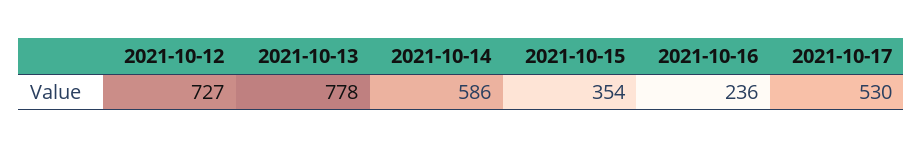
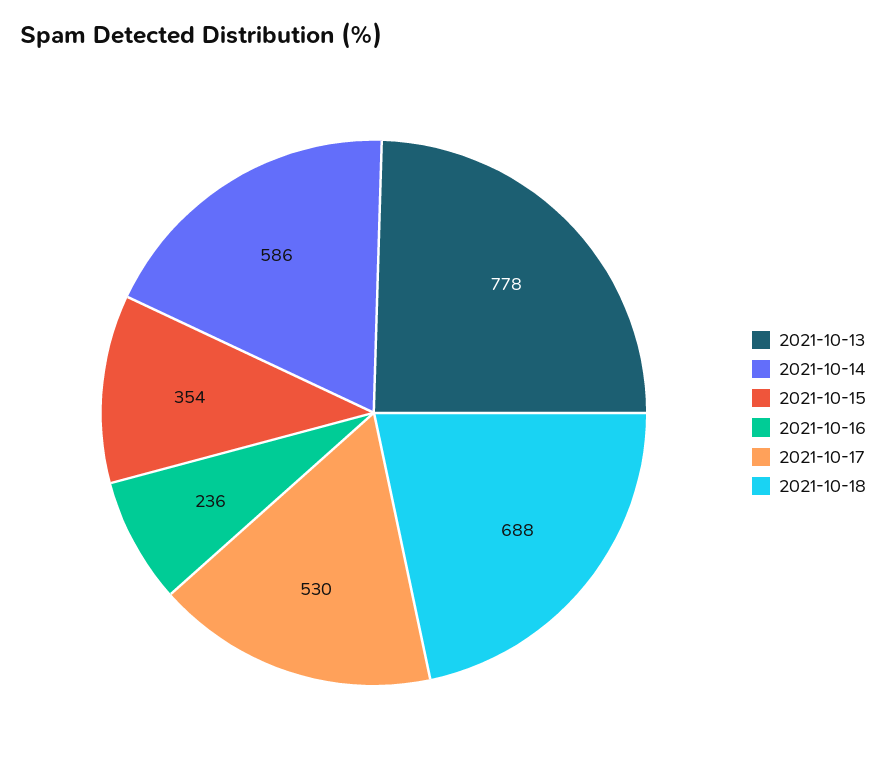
2021-10-12: 727 -> none
2021-10-18: none -> 688

